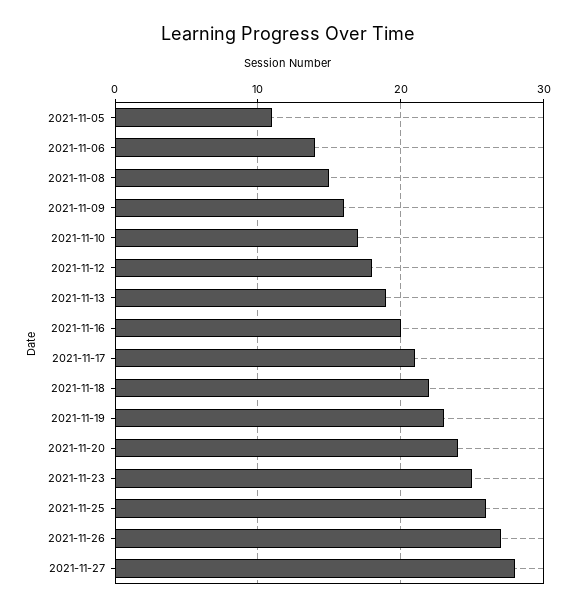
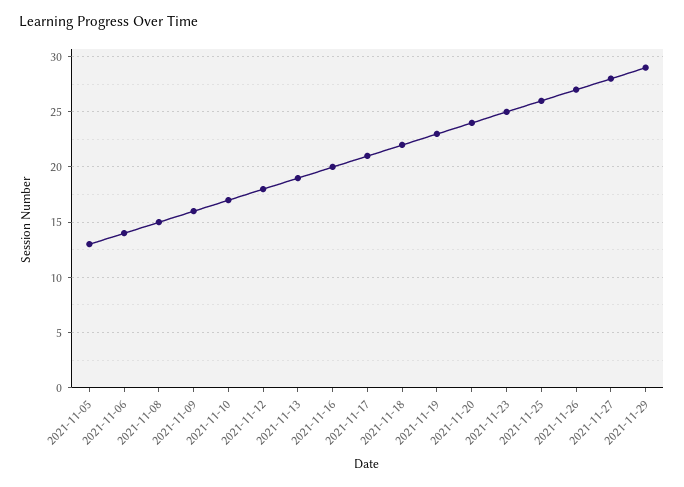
2021-11-05: 11 -> 13
2021-11-29: none -> 29

